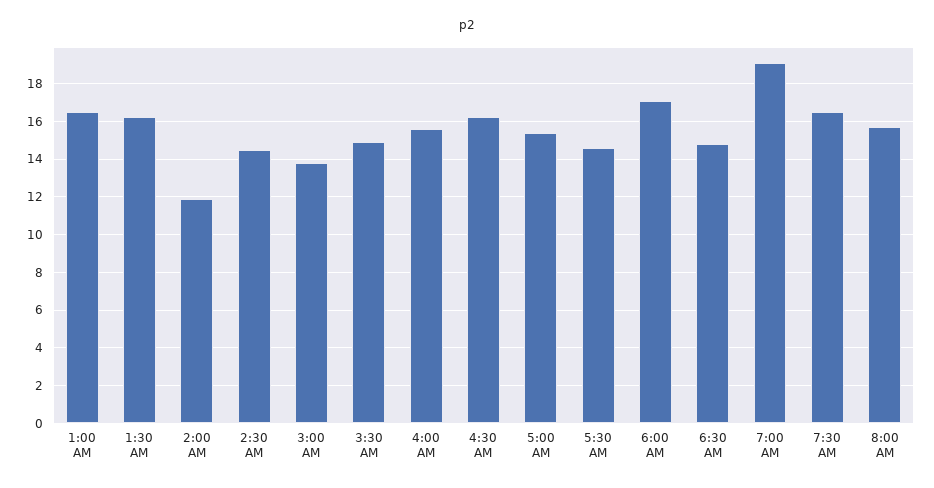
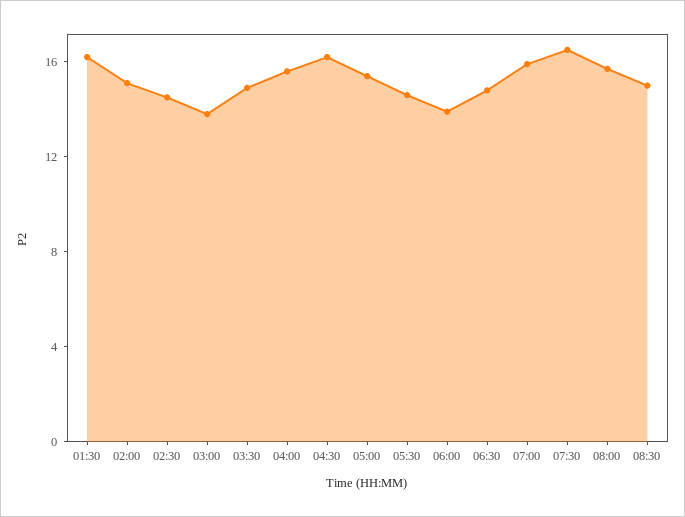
1:00 AM: 16.5 -> none
2:00 AM: 12 -> 15
6:00 AM: 17 -> 14
7:00 AM: 19 -> 16
08:30: none -> 15

